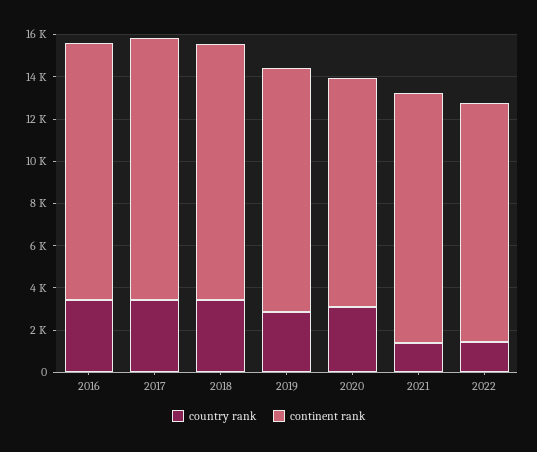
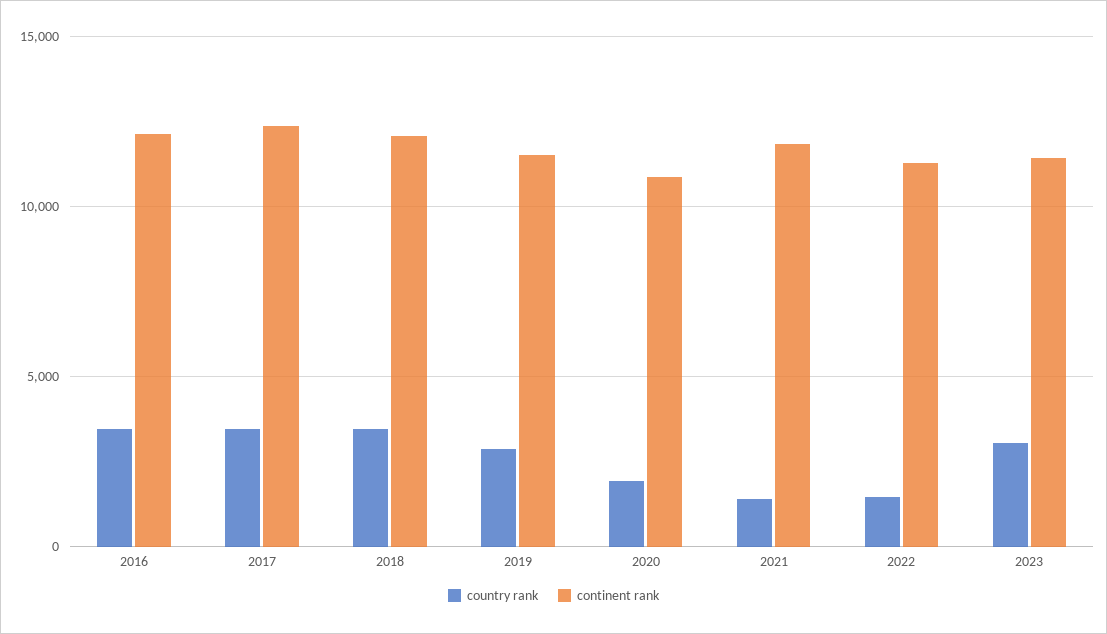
country rank, 2020: 3000 -> 2000
country rank, 2023: none -> 3000
continent rank, 2023: none -> 11500

